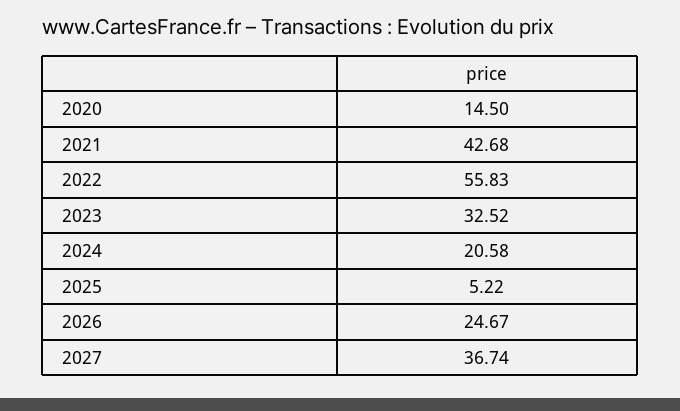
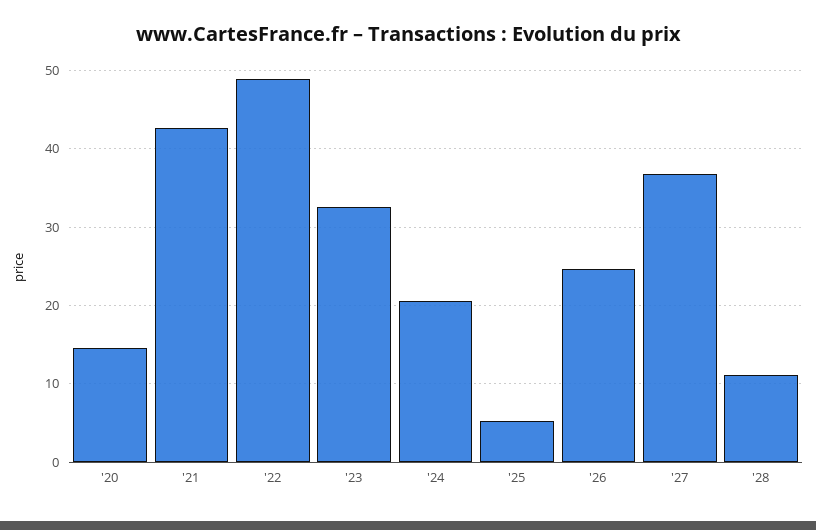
2022: 55.83 -> 49
'28: none -> 11

